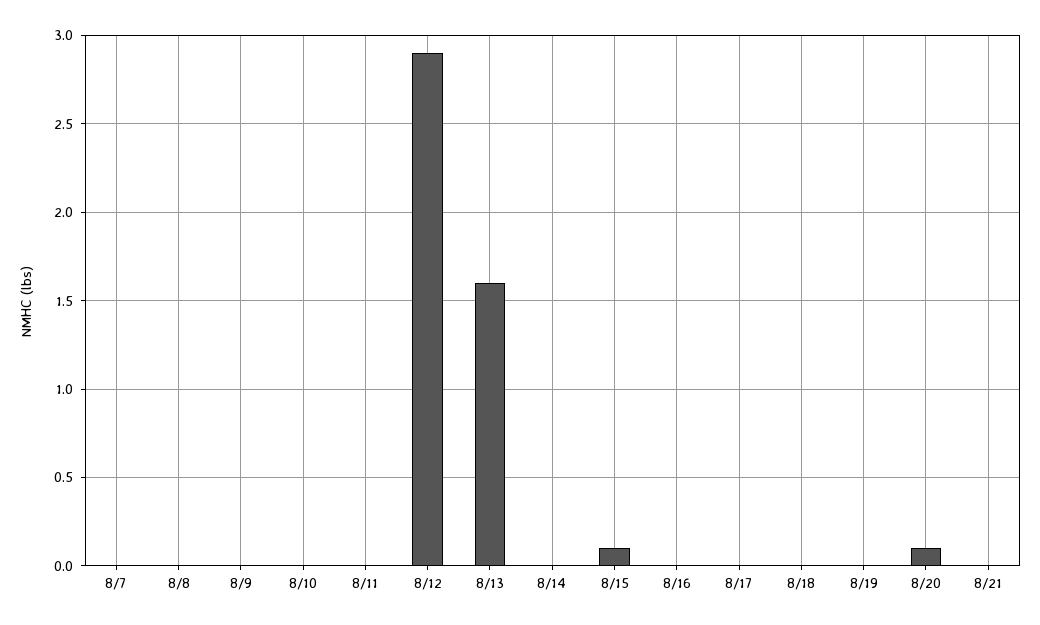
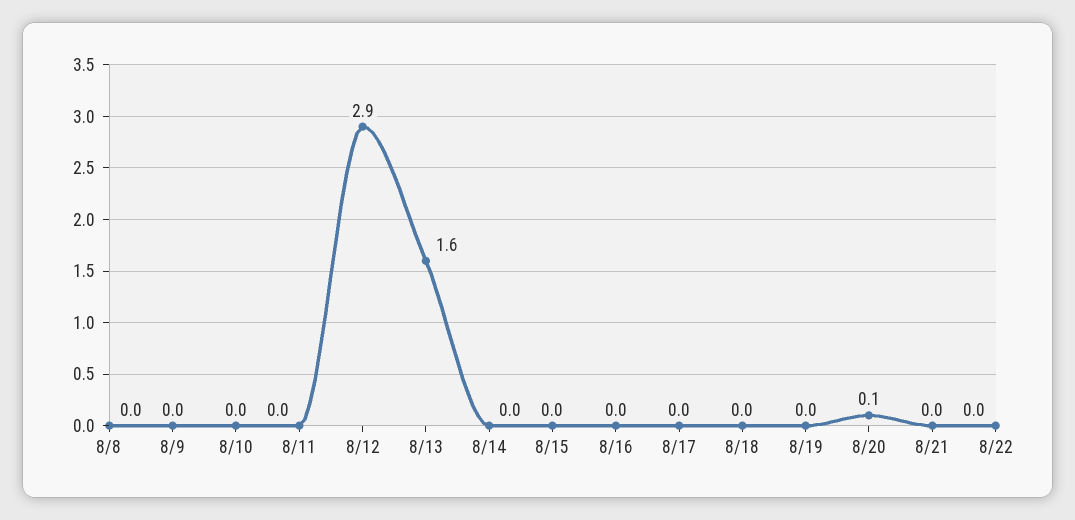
8/7: 0 -> none
8/15: 0.1 -> 0
8/22: none -> 0

